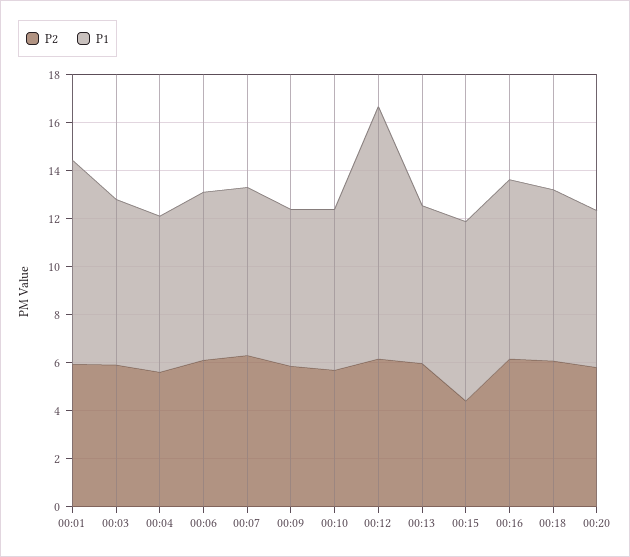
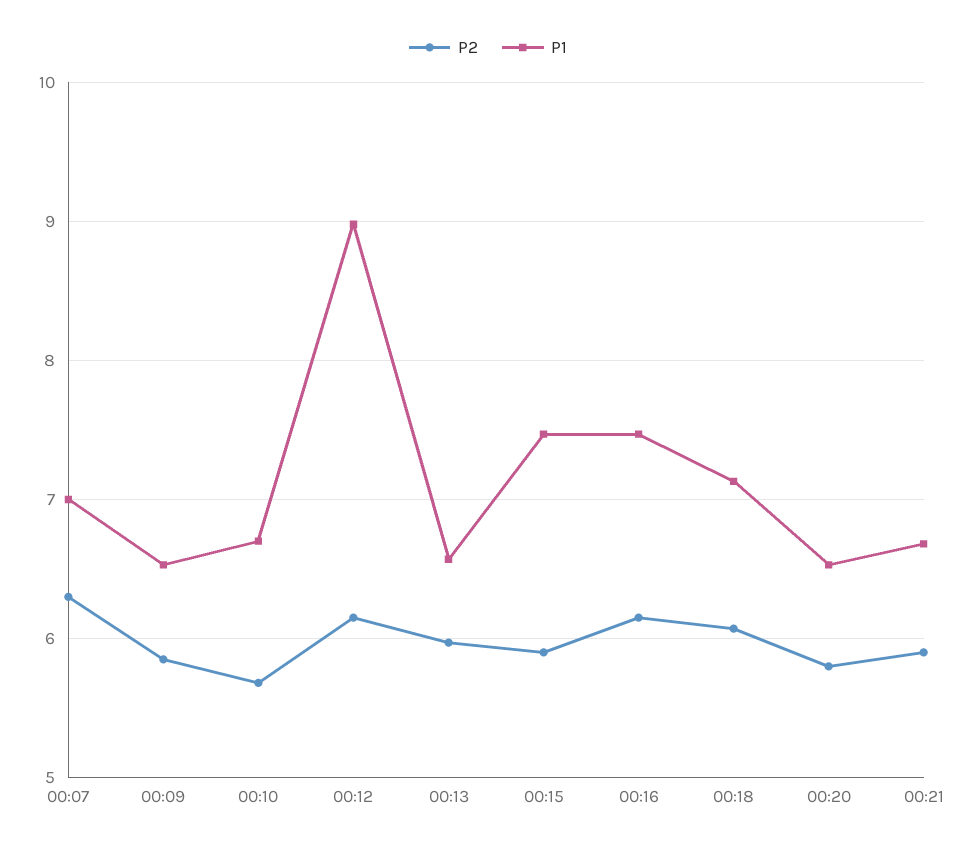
P2, 00:01: 6 -> none
P1, 00:01: 8.5 -> none
P2, 00:03: 6 -> none
P1, 00:03: 7 -> none
P2, 00:04: 5.5 -> none
P1, 00:04: 6.5 -> none
P2, 00:06: 6 -> none
P1, 00:06: 7 -> none
P1, 00:12: 10.5 -> 9
P2, 00:15: 4.5 -> 5.9
P2, 00:21: none -> 5.9
P1, 00:21: none -> 6.7

